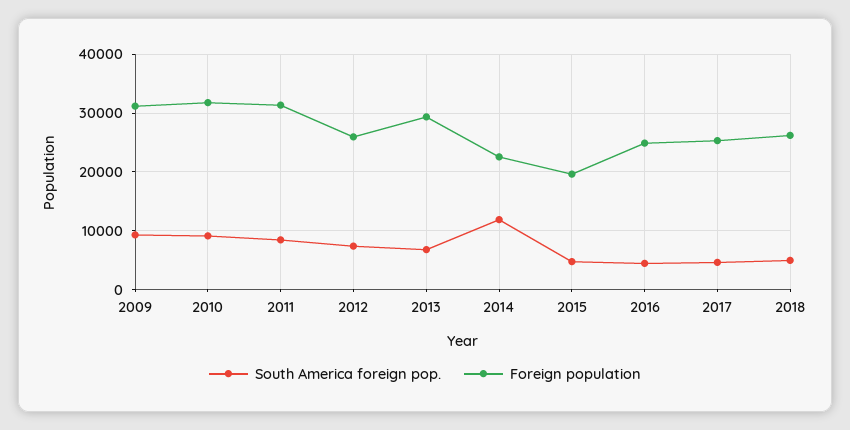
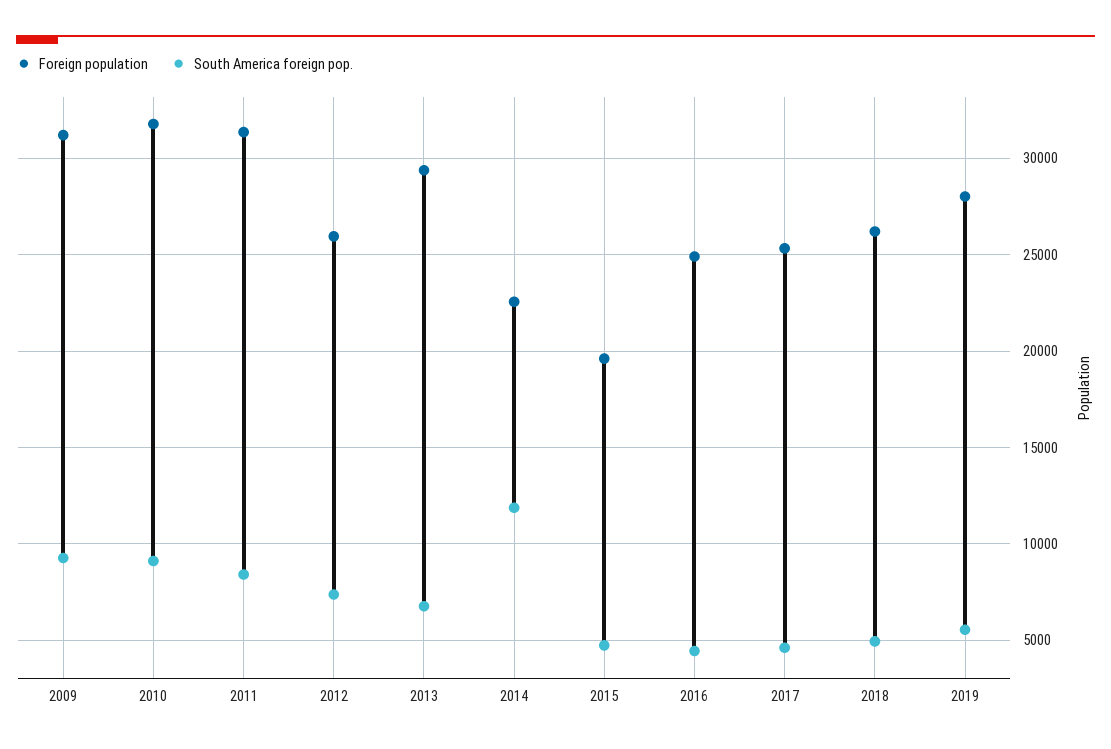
Foreign population, 2019: none -> 28000
South America foreign pop., 2019: none -> 5500

